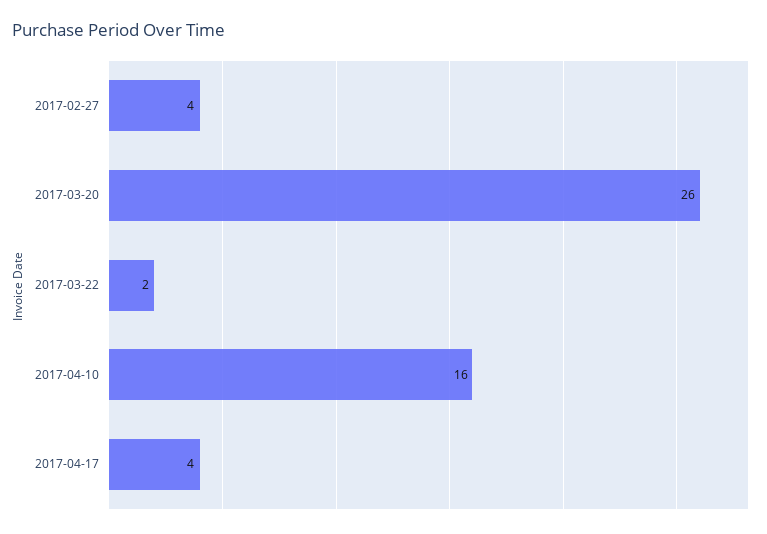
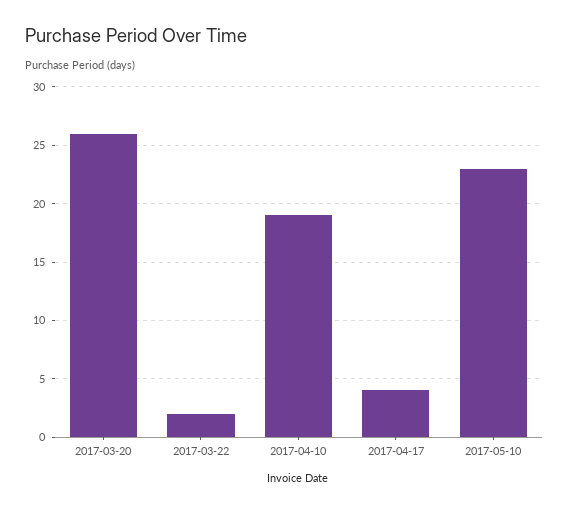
2017-02-27: 4 -> none
2017-04-10: 16 -> 19
2017-05-10: none -> 23

